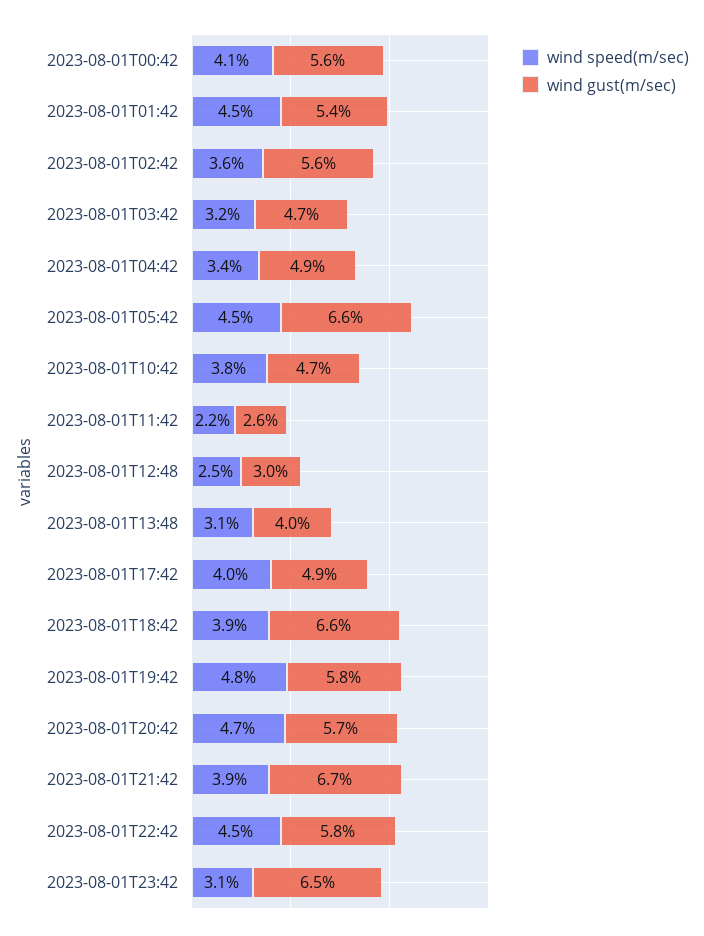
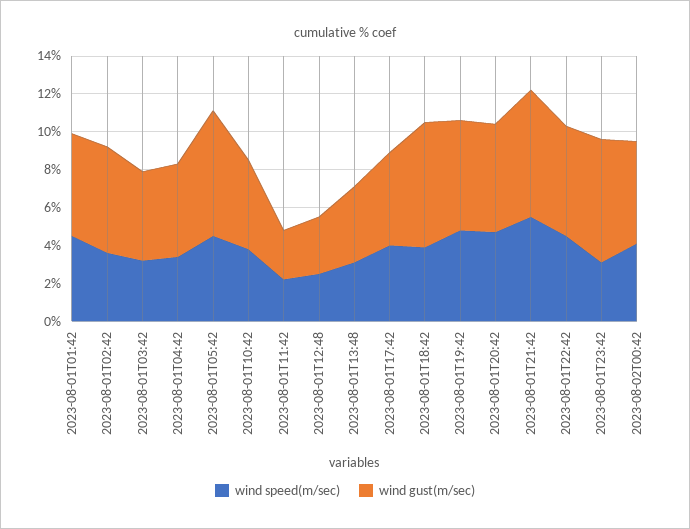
wind speed(m/sec), 2023-08-01T00:42: 4.1 -> none
wind gust(m/sec), 2023-08-01T00:42: 5.6 -> none
wind speed(m/sec), 2023-08-01T21:42: 3.9 -> 5.5
wind speed(m/sec), 2023-08-02T00:42: none -> 4
wind gust(m/sec), 2023-08-02T00:42: none -> 5.5

